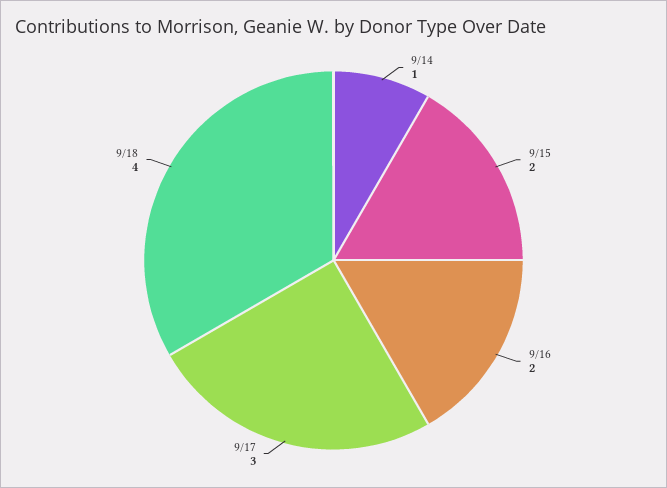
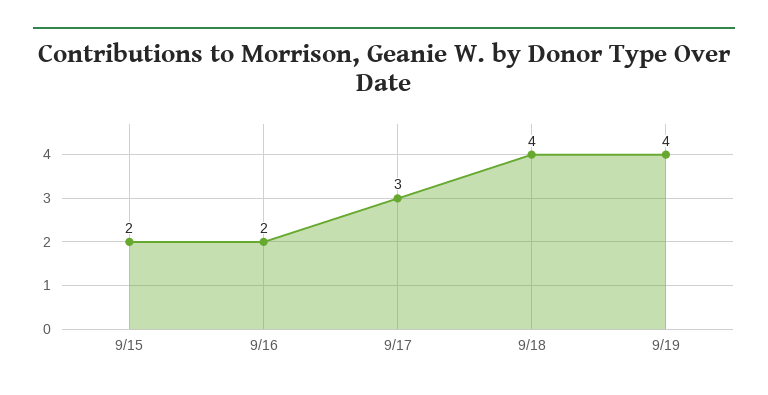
9/14: 1 -> none
9/19: none -> 4

